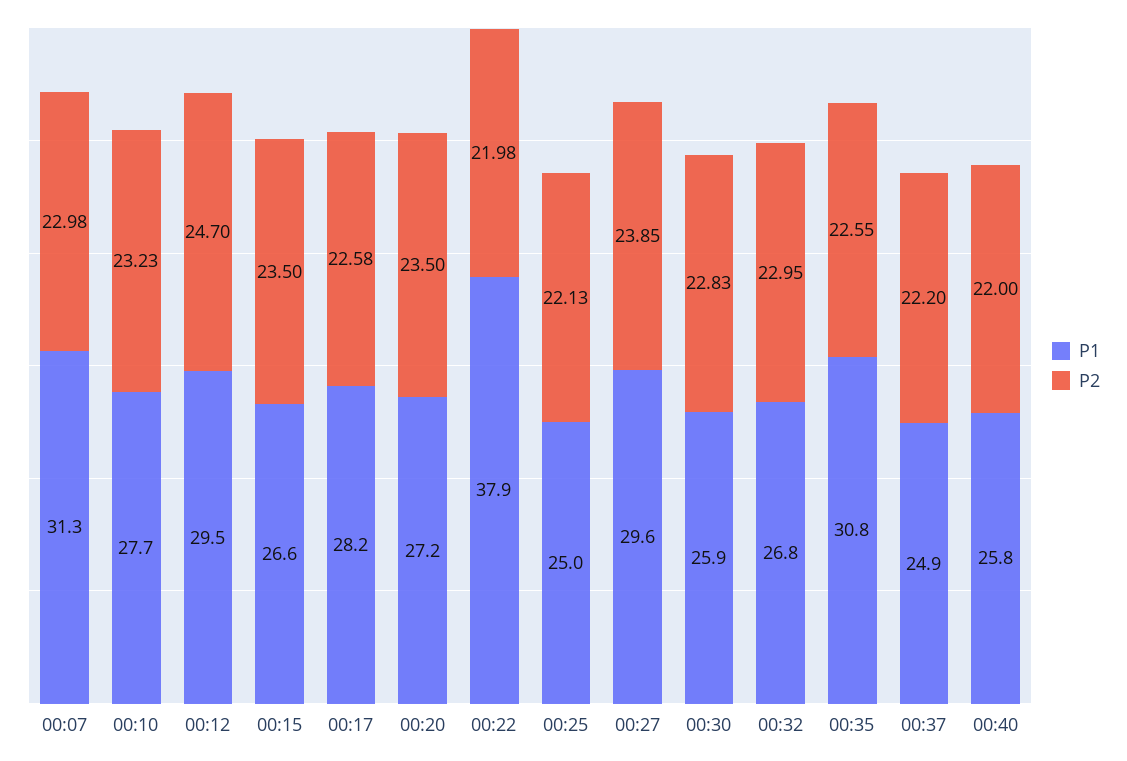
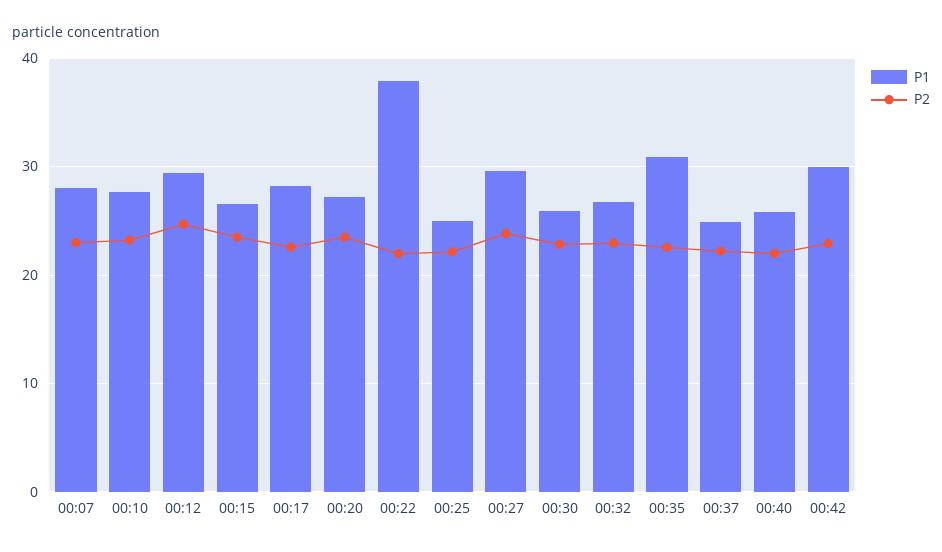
P1, 00:07: 31.3 -> 28
P1, 00:42: none -> 30
P2, 00:42: none -> 23

